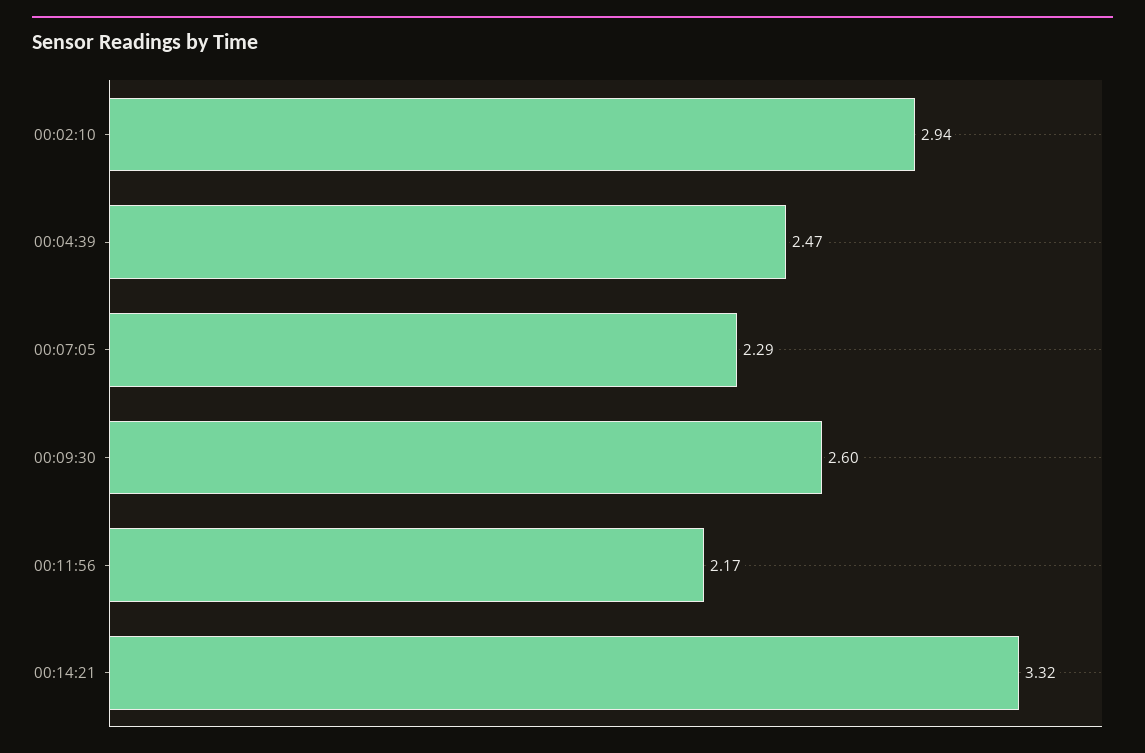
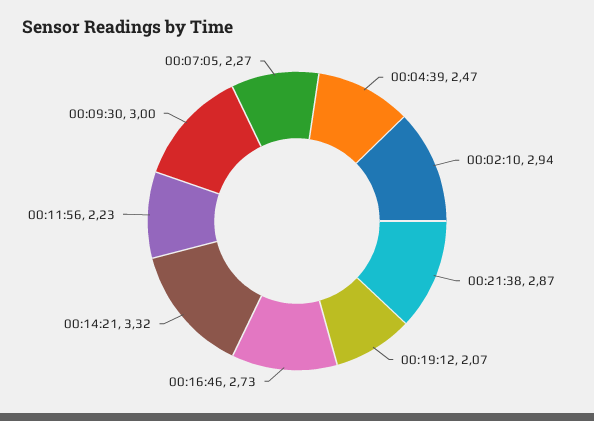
00:07:05: 2.29 -> 2.27
00:09:30: 2.6 -> 3
00:11:56: 2.17 -> 2.23
00:21:38: none -> 2.87
00:19:12: none -> 2.07
00:16:46: none -> 2.73

